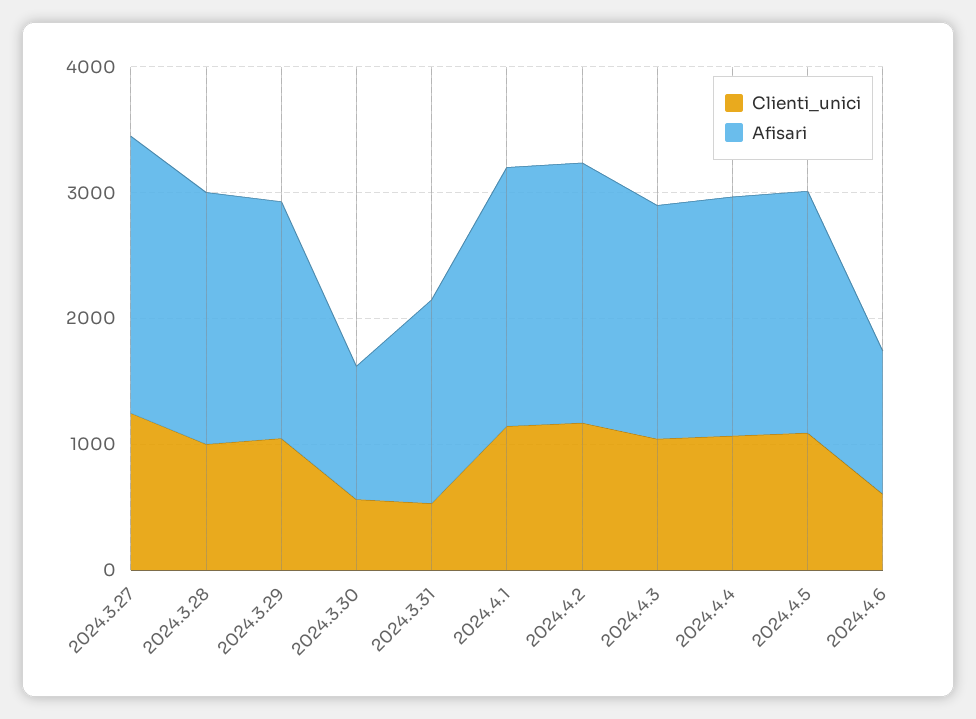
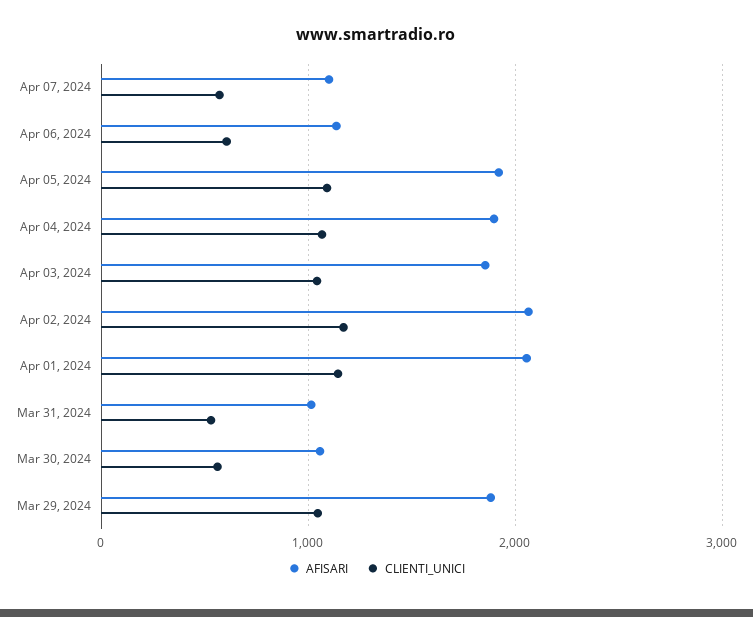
Clienti_unici, 2024.3.27: 1200 -> none
Afisari, 2024.3.27: 2200 -> none
Clienti_unici, 2024.3.28: 1000 -> none
Afisari, 2024.3.28: 2000 -> none
Afisari, 2024.3.31: 1600 -> 1000
Afisari, Apr 07, 2024: none -> 1100
Clienti_unici, Apr 07, 2024: none -> 600

